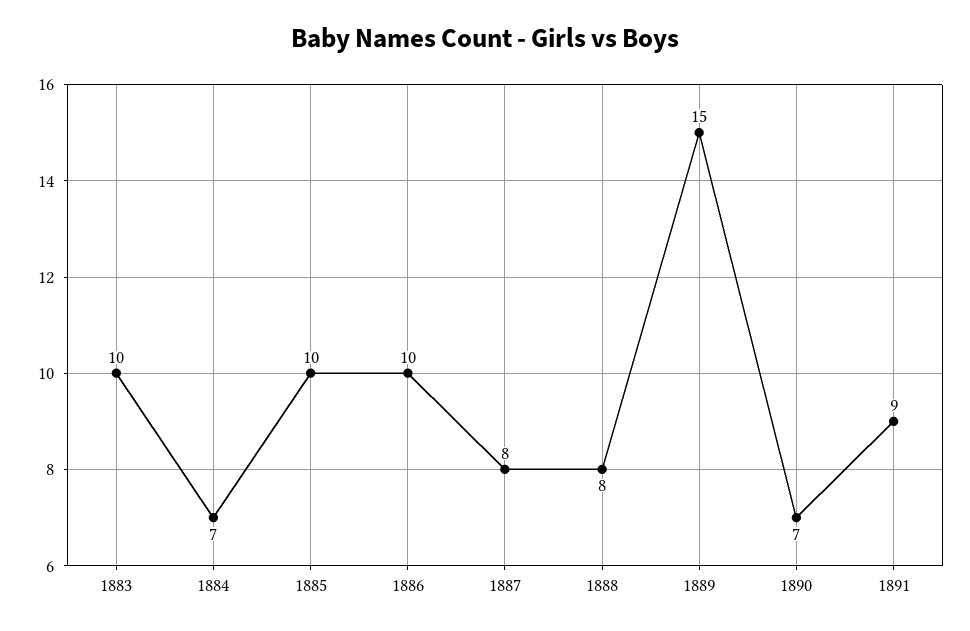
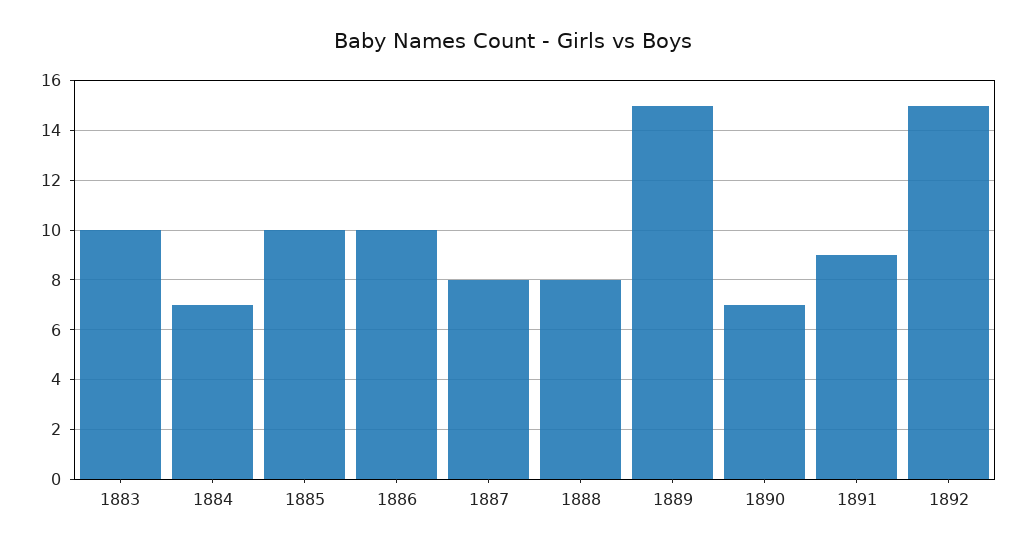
1892: none -> 15

